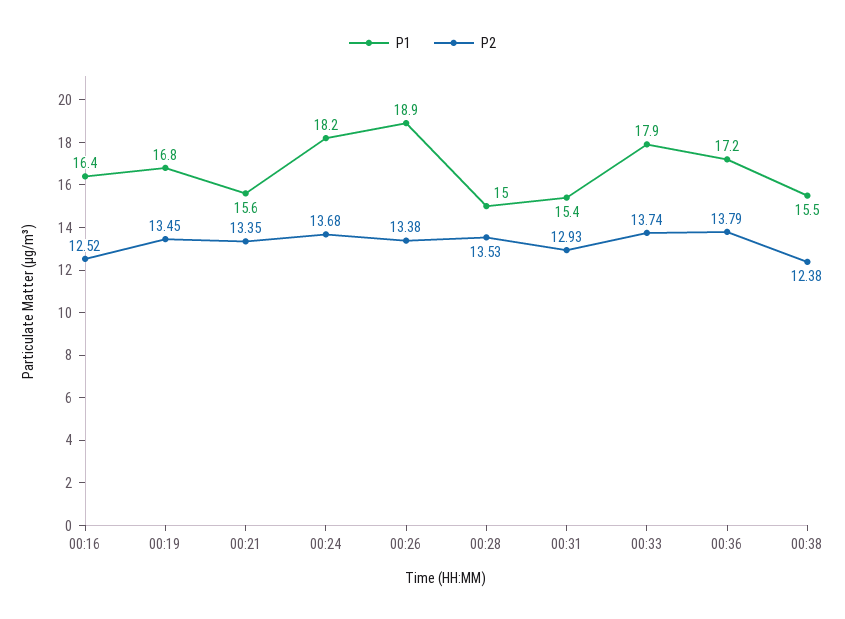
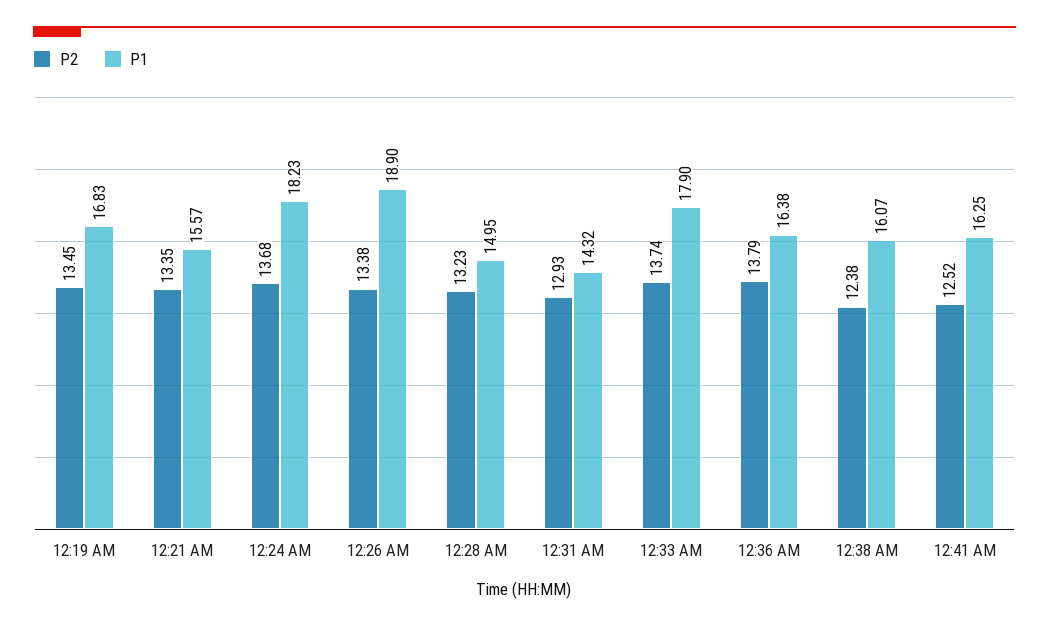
P1, 00:16: 16.4 -> none
P2, 00:16: 12.52 -> none
P2, 00:28: 13.53 -> 13.23
P1, 00:31: 15.4 -> 14.32
P1, 00:36: 17.2 -> 16.38
P1, 00:38: 15.5 -> 16.07
P2, 12:41 AM: none -> 12.52
P1, 12:41 AM: none -> 16.25

